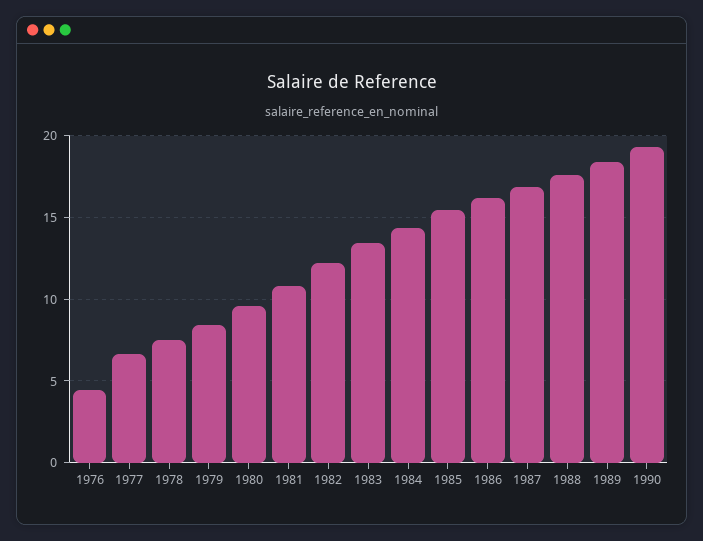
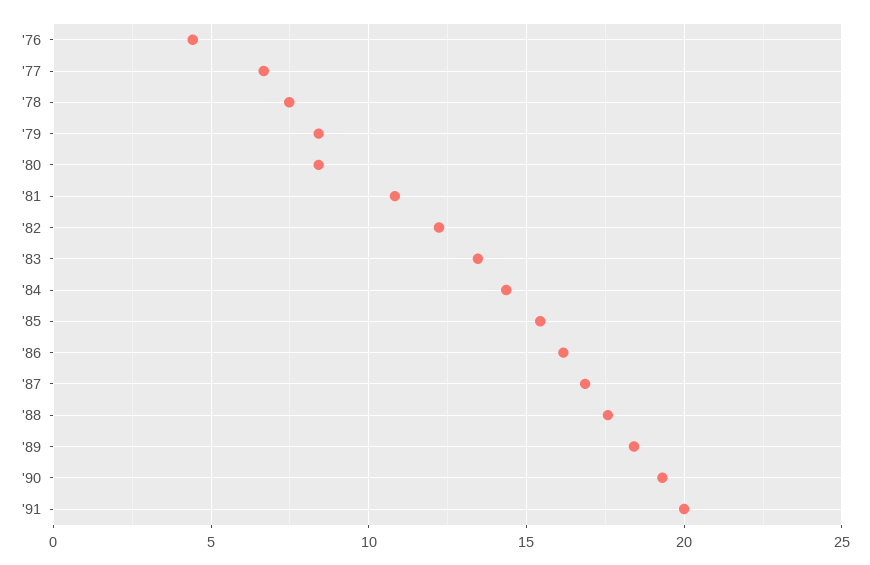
1980: 9.5 -> 8.5
'91: none -> 20

